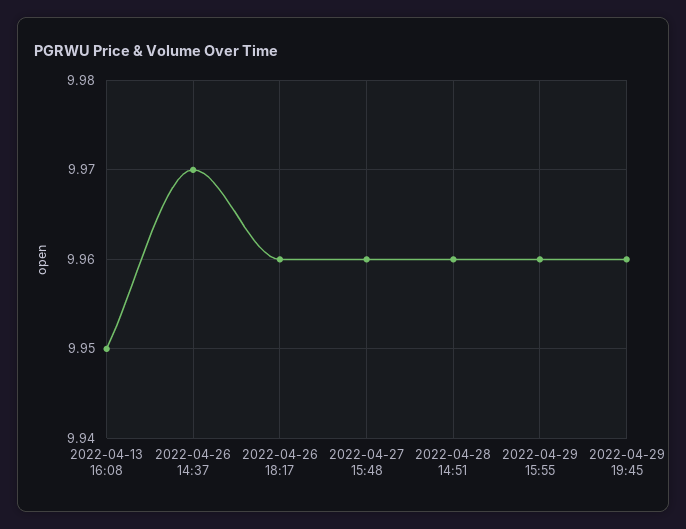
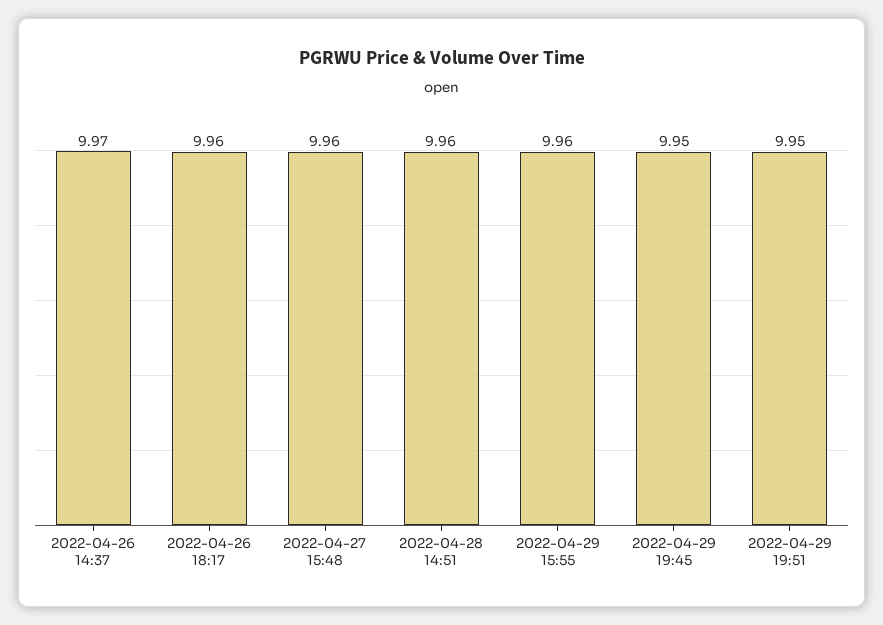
2022-04-13 16:08: 9.95 -> none
2022-04-29 19:45: 9.96 -> 9.95
2022-04-29 19:51: none -> 9.95

